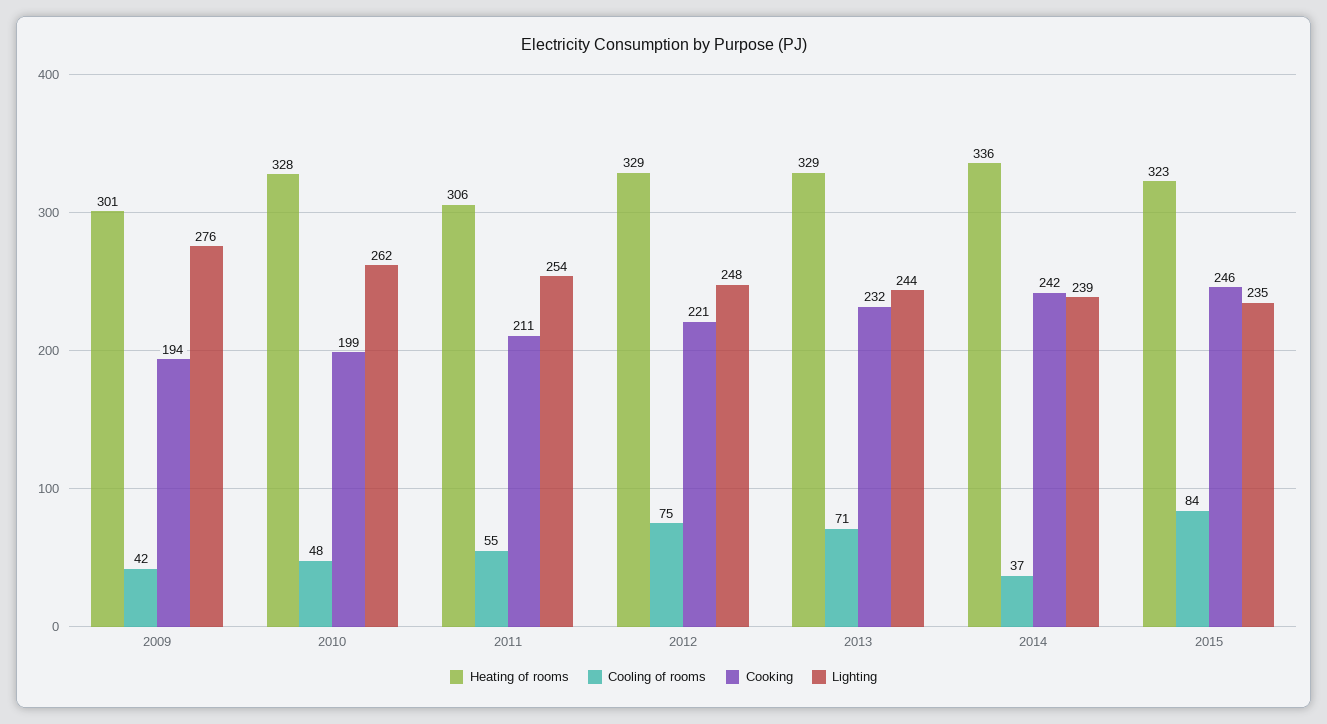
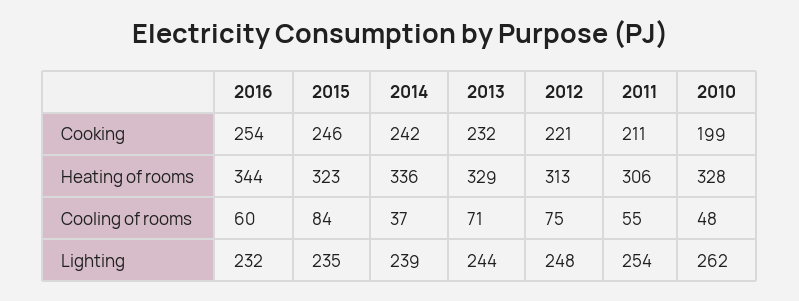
Heating of rooms, 2009: 301 -> none
Cooling of rooms, 2009: 42 -> none
Cooking, 2009: 194 -> none
Lighting, 2009: 276 -> none
Heating of rooms, 2012: 329 -> 313
Cooking, 2016: none -> 254
Heating of rooms, 2016: none -> 344
Cooling of rooms, 2016: none -> 60
Lighting, 2016: none -> 232

